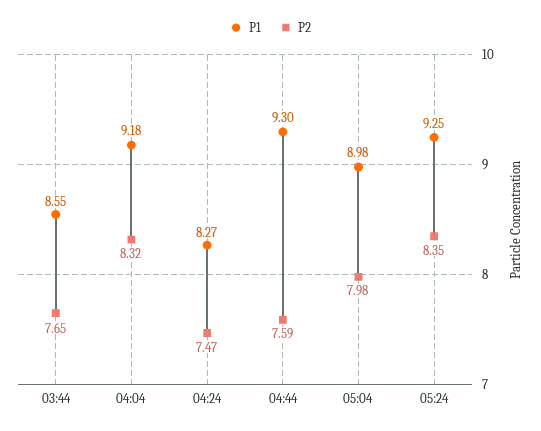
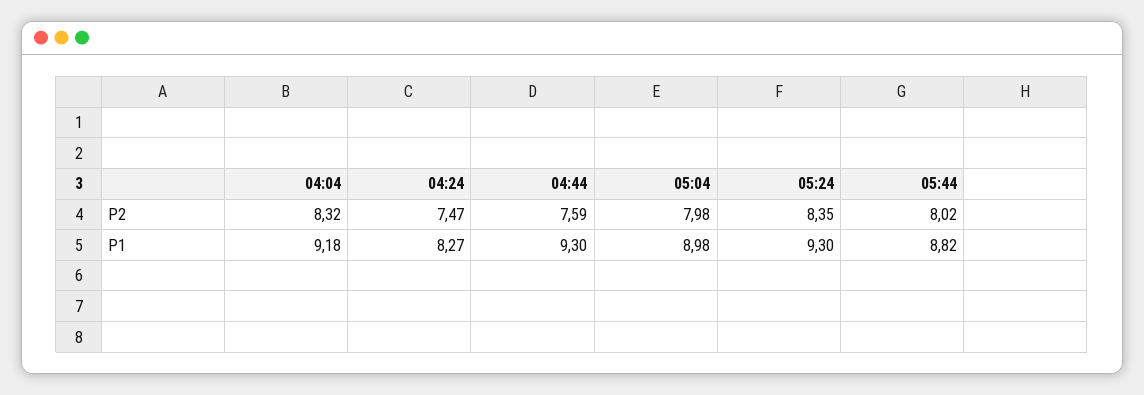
P1, 03:44: 8.55 -> none
P2, 03:44: 7.65 -> none
P1, 05:24: 9.25 -> 9.3
P2, 05:44: none -> 8.02
P1, 05:44: none -> 8.82

